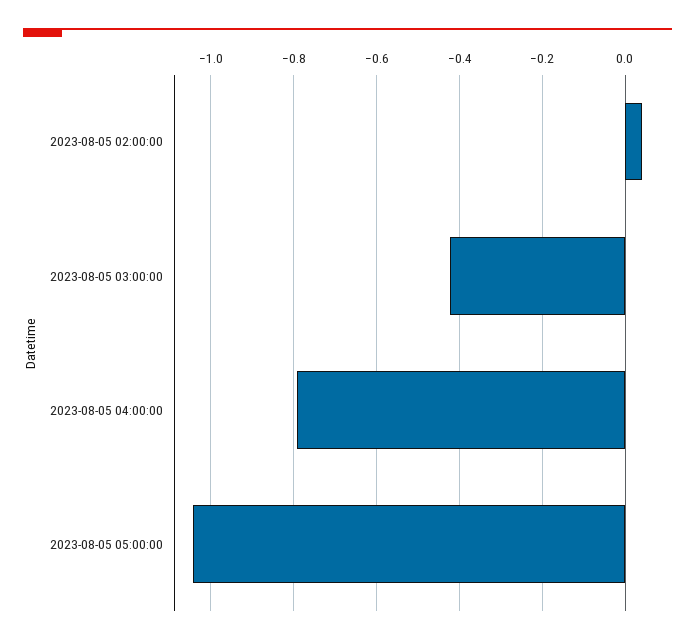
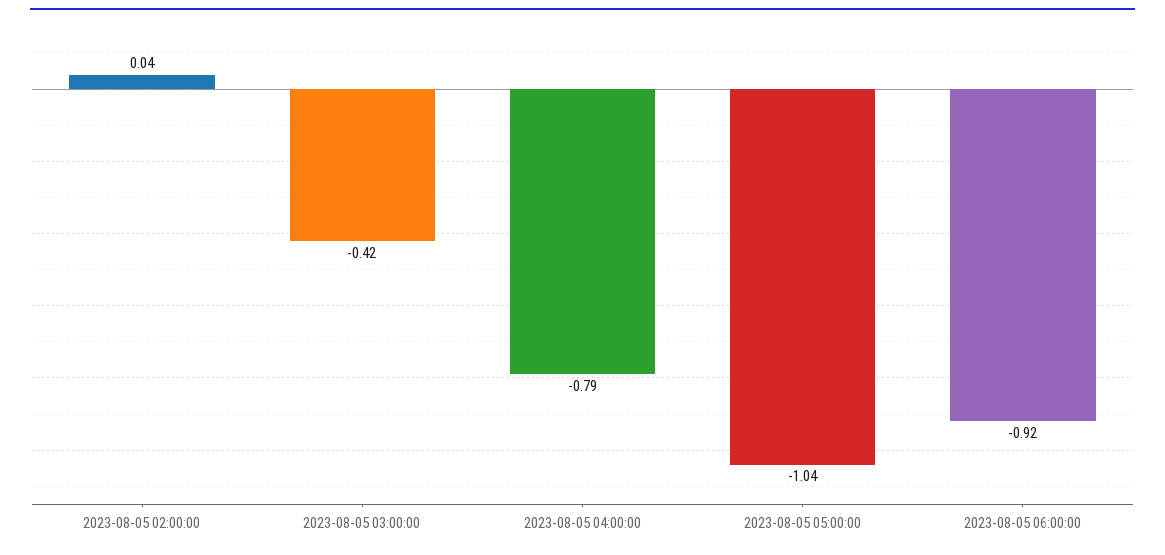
2023-08-05 06:00:00: none -> -0.92

